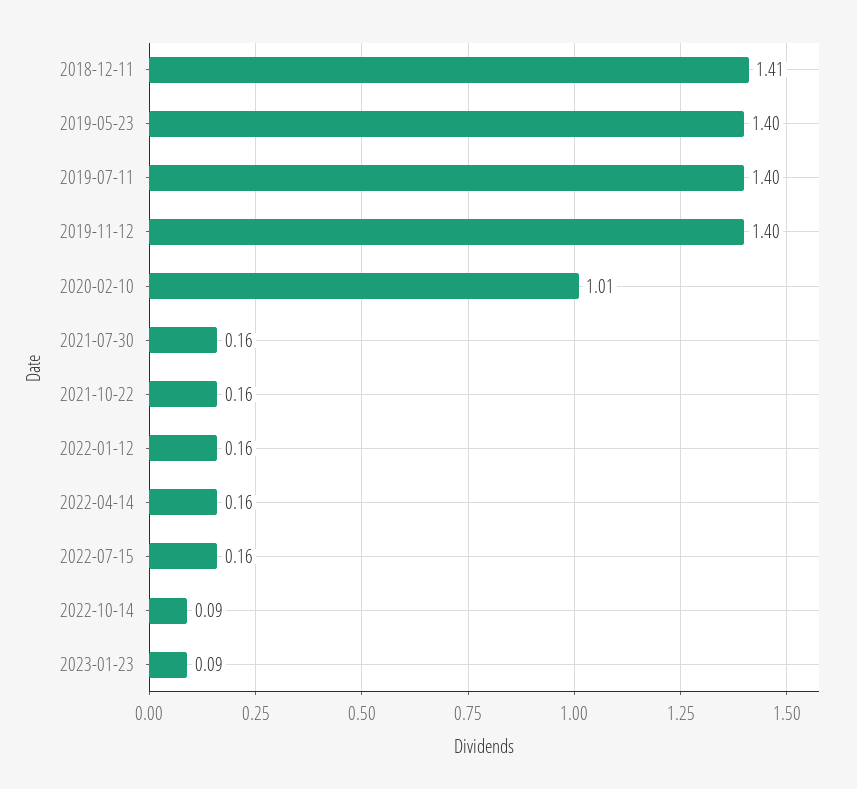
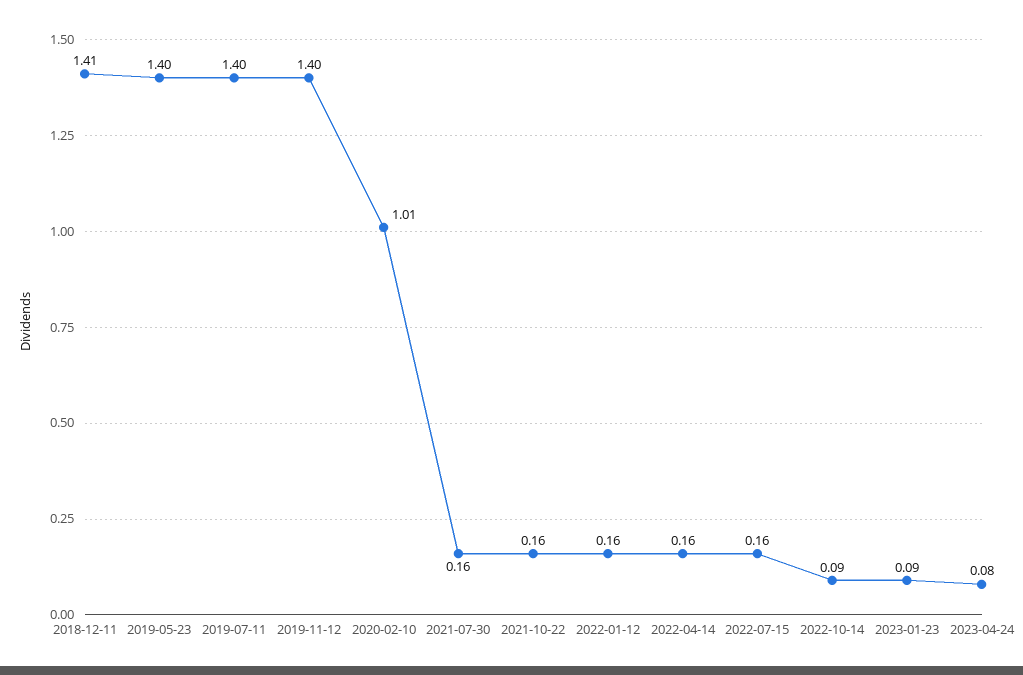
2023-04-24: none -> 0.08

